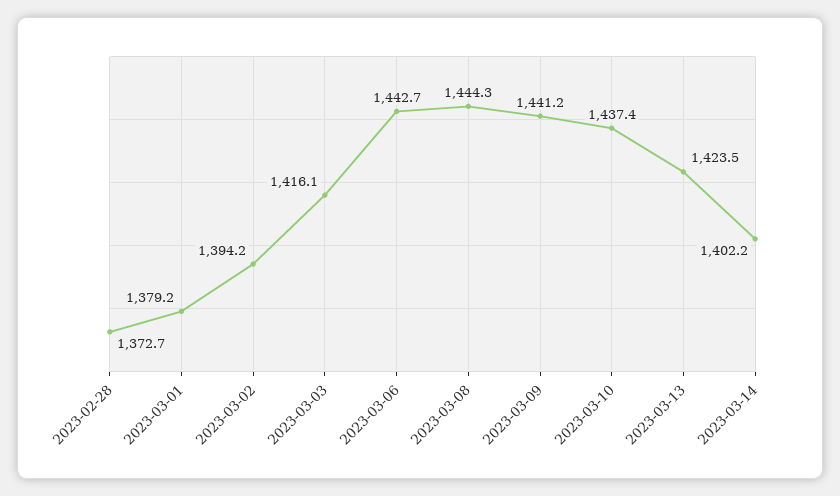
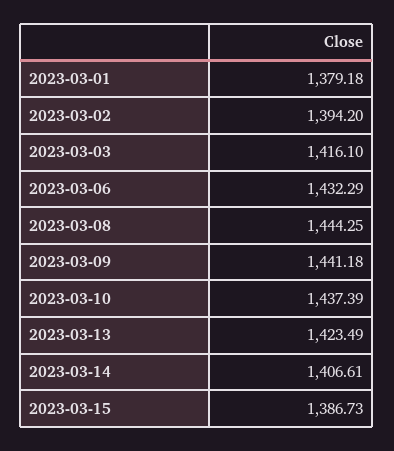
2023-02-28: 1372.7 -> none
2023-03-06: 1442.7 -> 1432.29
2023-03-14: 1402.2 -> 1406.61
2023-03-15: none -> 1386.73

